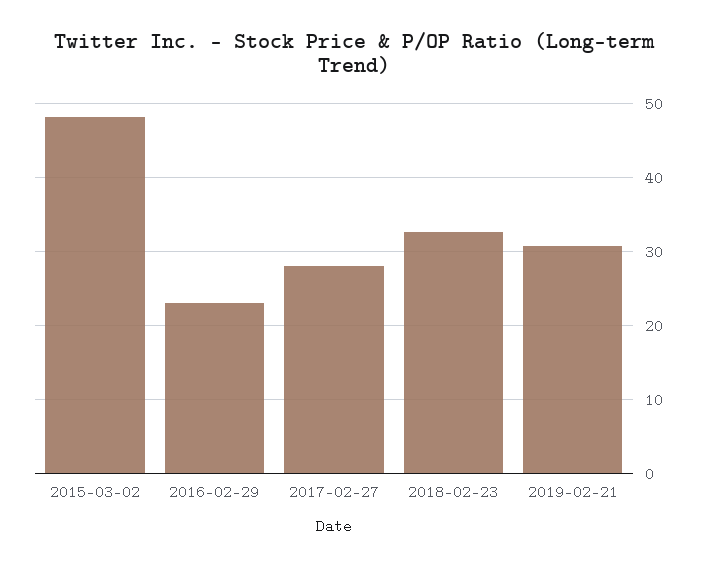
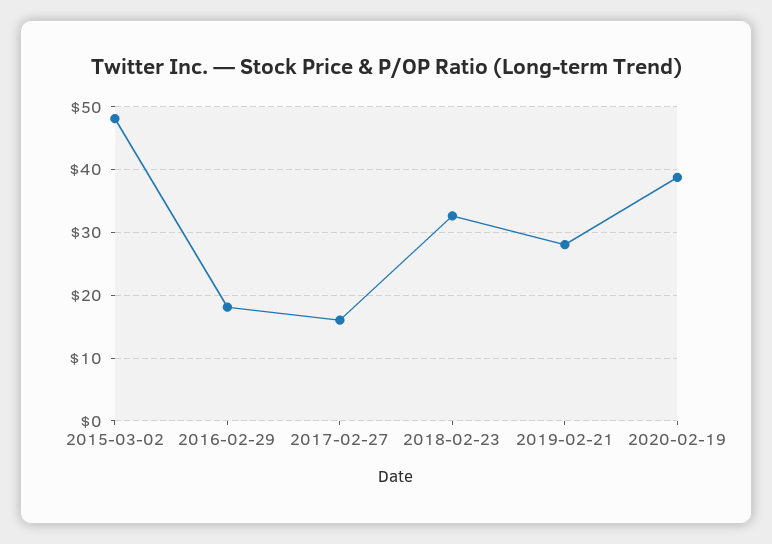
2016-02-29: 23 -> 18
2017-02-27: 28 -> 16
2019-02-21: 31 -> 28
2020-02-19: none -> 39

